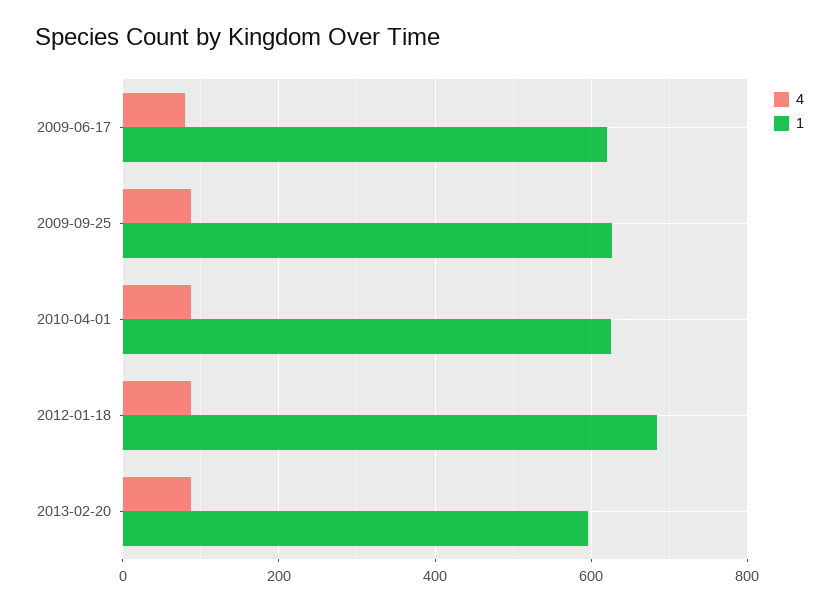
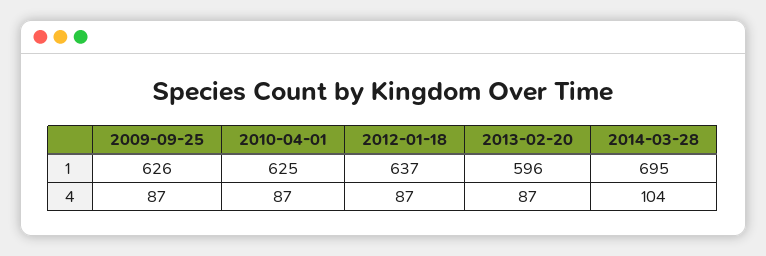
4, 2009-06-17: 80 -> none
1, 2009-06-17: 620 -> none
1, 2012-01-18: 680 -> 637
1, 2014-03-28: none -> 695
4, 2014-03-28: none -> 104

